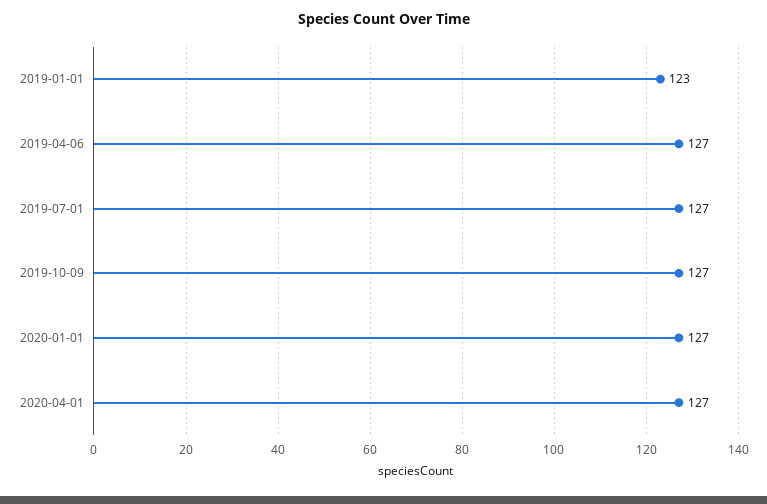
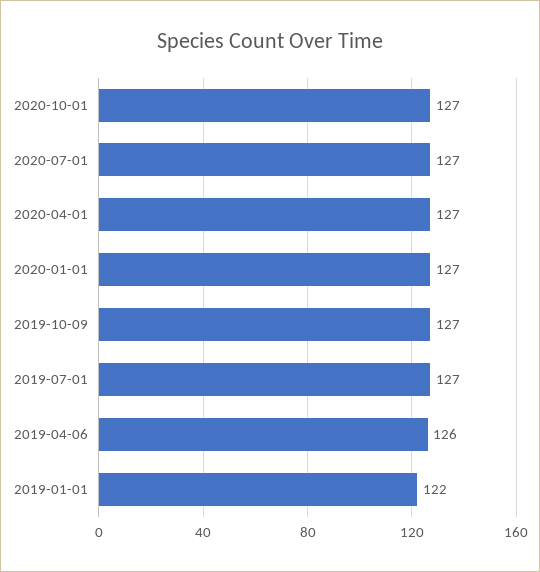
2019-01-01: 123 -> 122
2019-04-06: 127 -> 126
2020-10-01: none -> 127
2020-07-01: none -> 127

